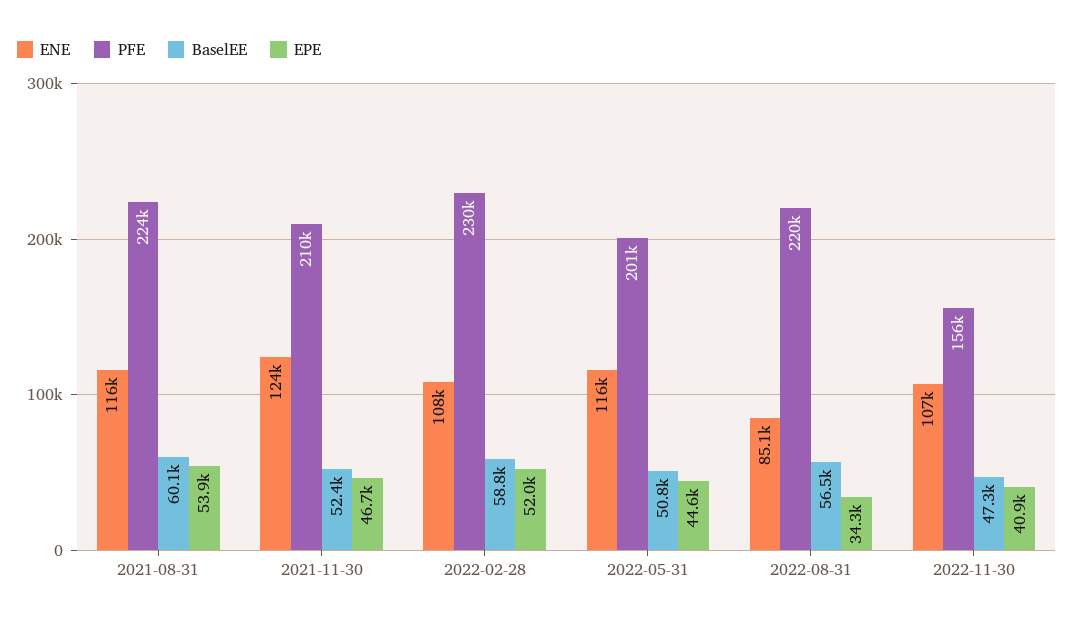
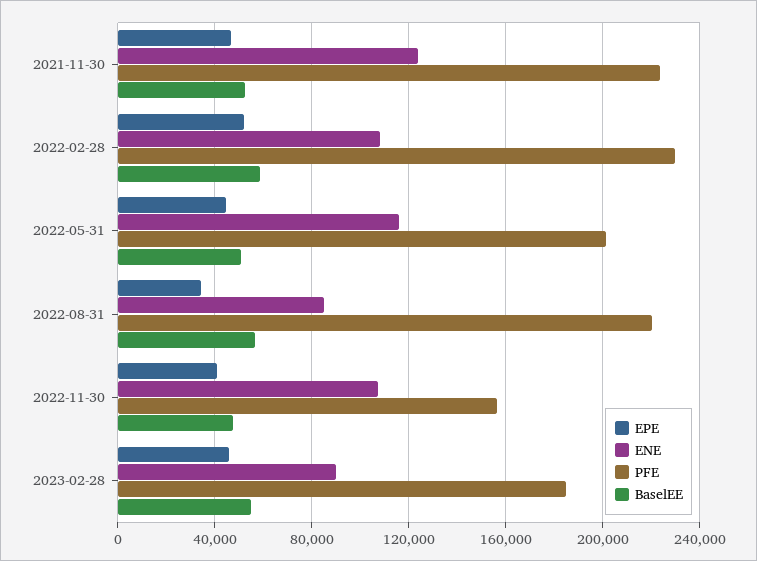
ENE, 2021-08-31: 116000 -> none
PFE, 2021-08-31: 224000 -> none
BaselEE, 2021-08-31: 60100 -> none
EPE, 2021-08-31: 53900 -> none
PFE, 2021-11-30: 210000 -> 225000
EPE, 2023-02-28: none -> 45000
ENE, 2023-02-28: none -> 90000
PFE, 2023-02-28: none -> 185000
BaselEE, 2023-02-28: none -> 55000

